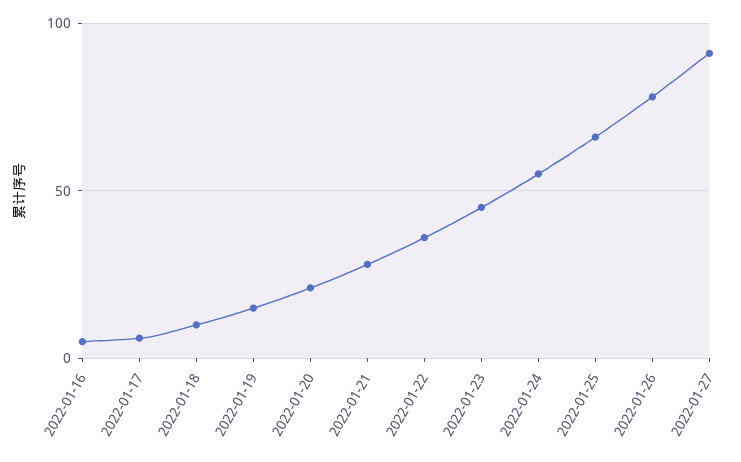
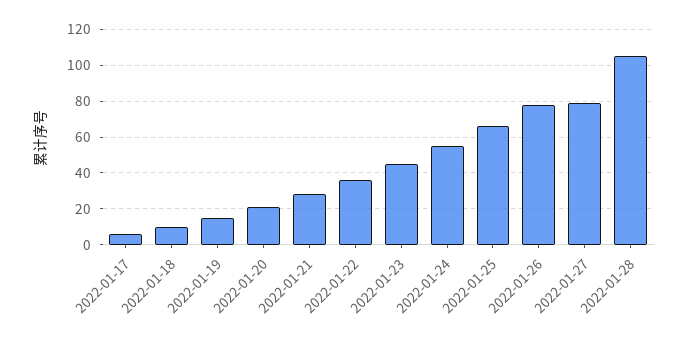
2022-01-16: 5 -> none
2022-01-27: 90 -> 80
2022-01-28: none -> 105

